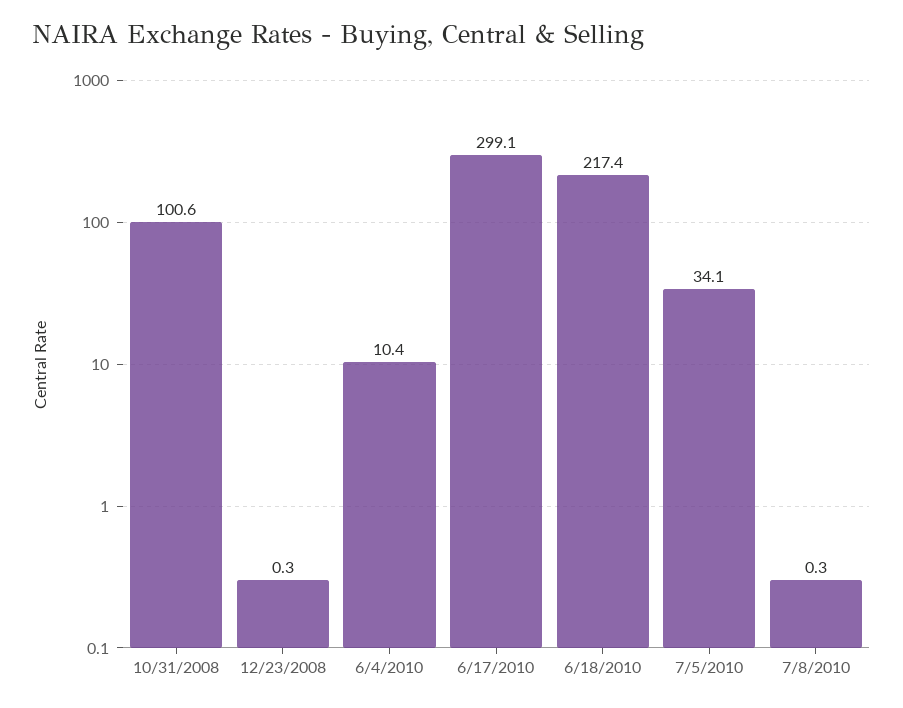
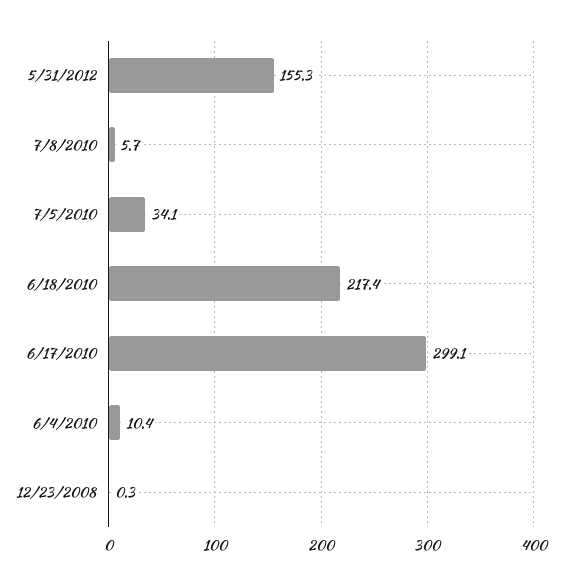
10/31/2008: 100.6 -> none
7/8/2010: 0.3 -> 5.7
5/31/2012: none -> 155.3

